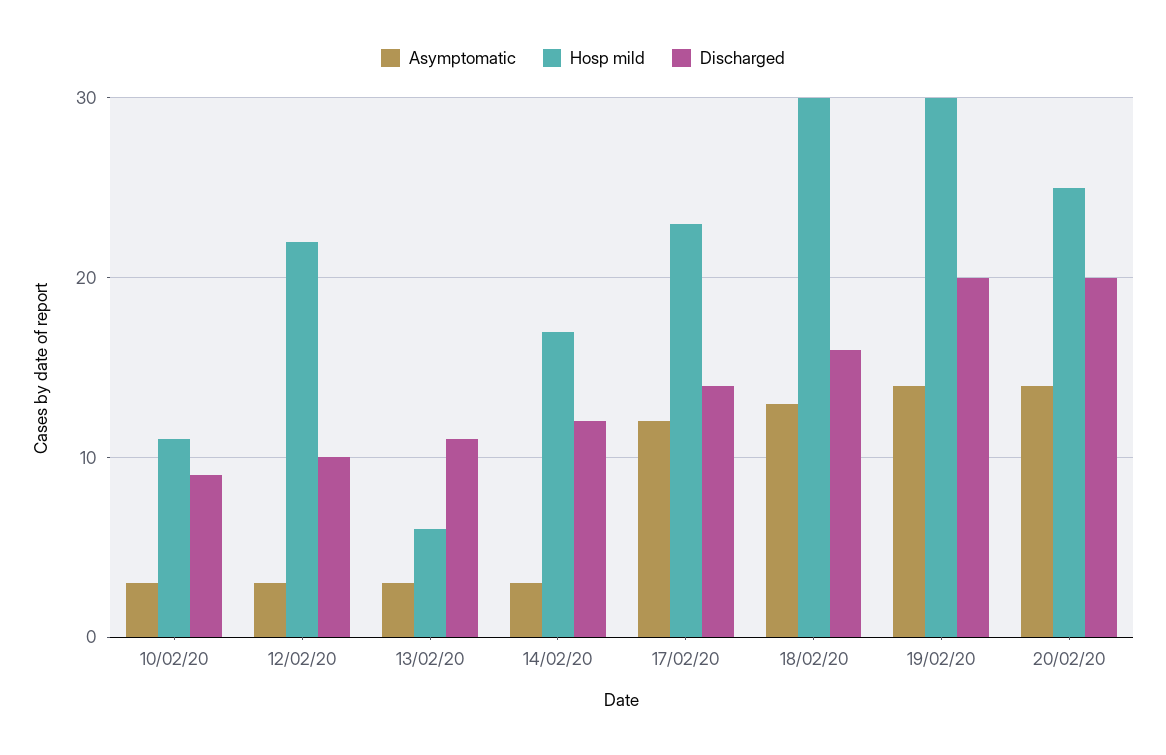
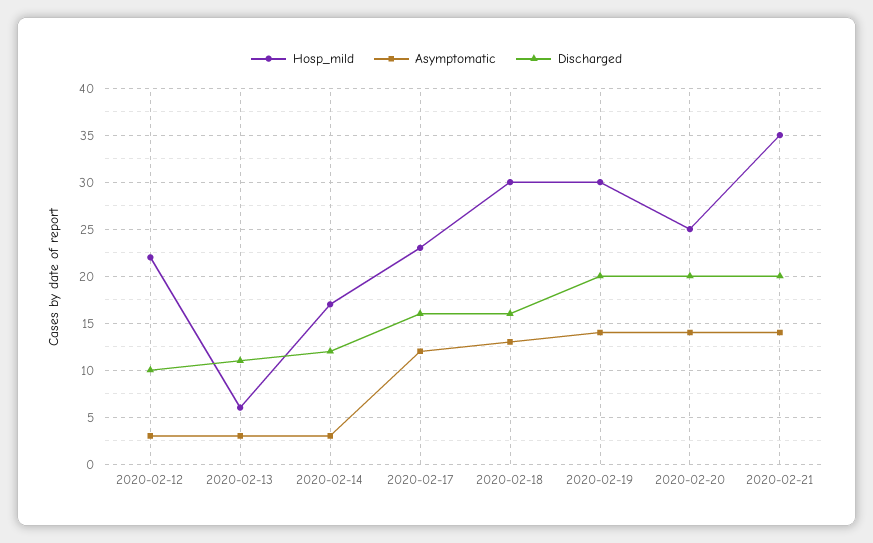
Asymptomatic, 10/02/20: 3 -> none
Hosp mild, 10/02/20: 11 -> none
Discharged, 10/02/20: 9 -> none
Discharged, 17/02/20: 14 -> 16
Hosp mild, 2020-02-21: none -> 35
Asymptomatic, 2020-02-21: none -> 14
Discharged, 2020-02-21: none -> 20

